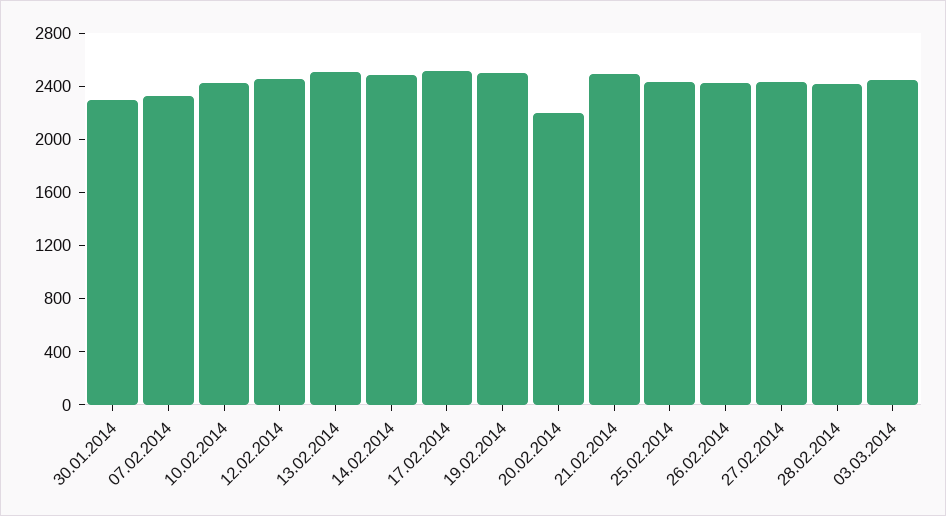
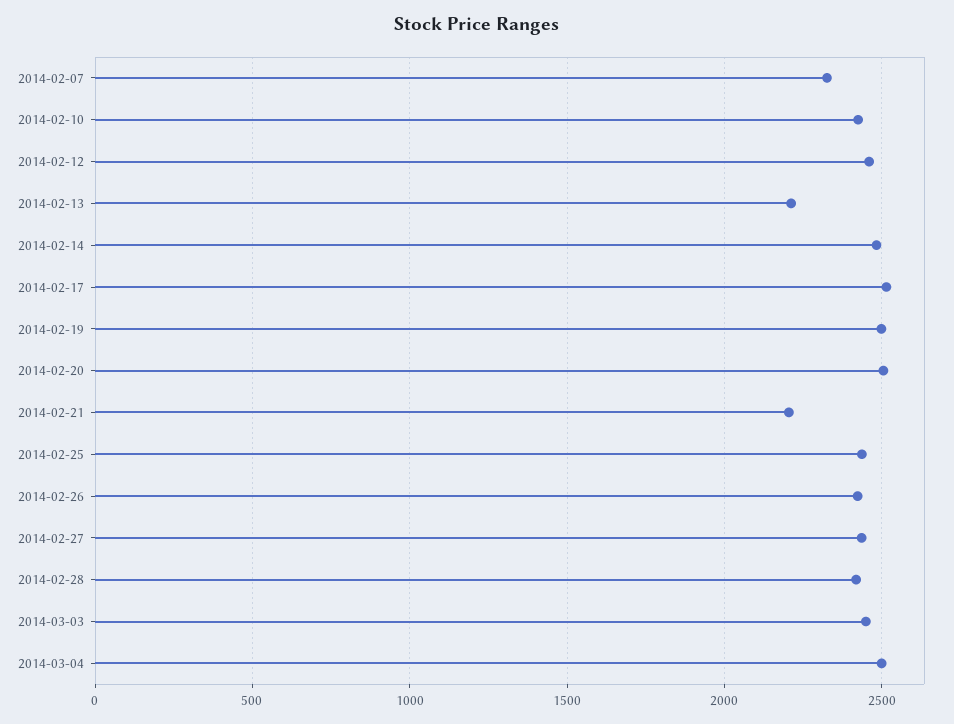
30.01.2014: 2300 -> none
13.02.2014: 2500 -> 2200
20.02.2014: 2200 -> 2500
21.02.2014: 2500 -> 2200
2014-03-04: none -> 2500

